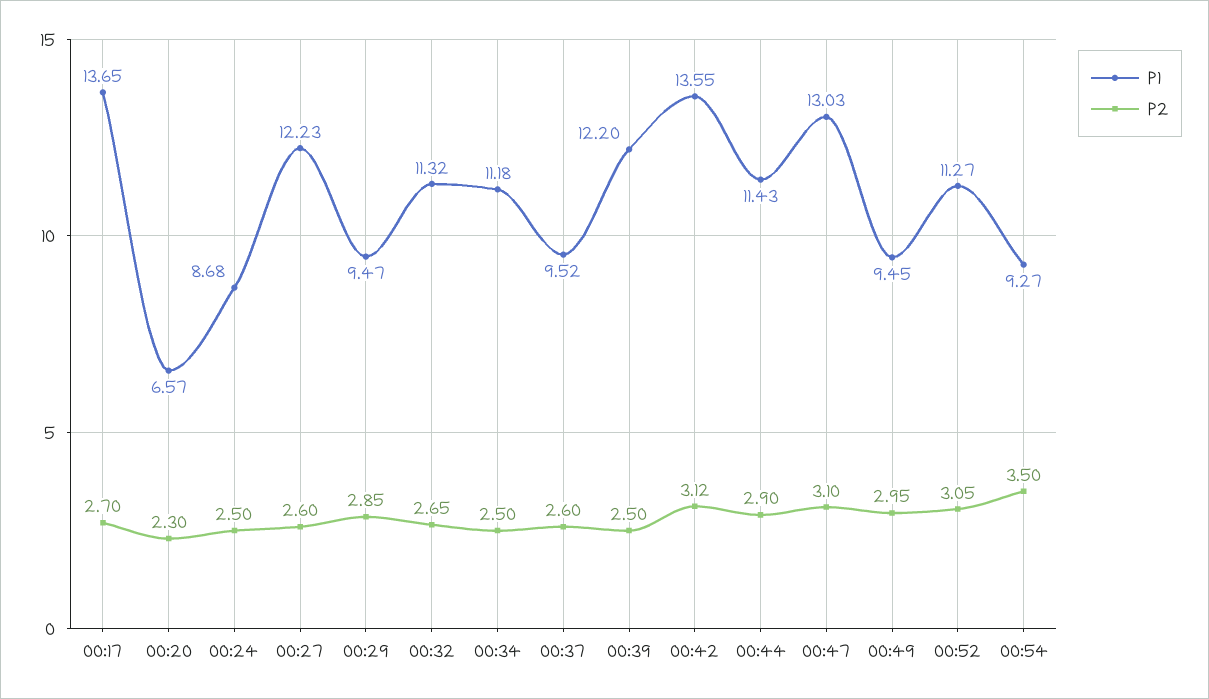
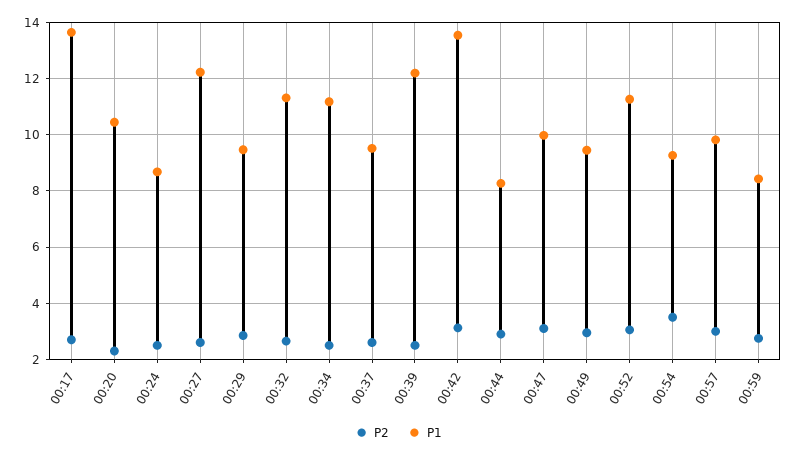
P1, 00:20: 6.57 -> 10.5
P1, 00:44: 11.43 -> 8.25
P1, 00:47: 13.03 -> 10
P2, 00:57: none -> 3
P1, 00:57: none -> 9.75
P2, 00:59: none -> 2.75
P1, 00:59: none -> 8.5

